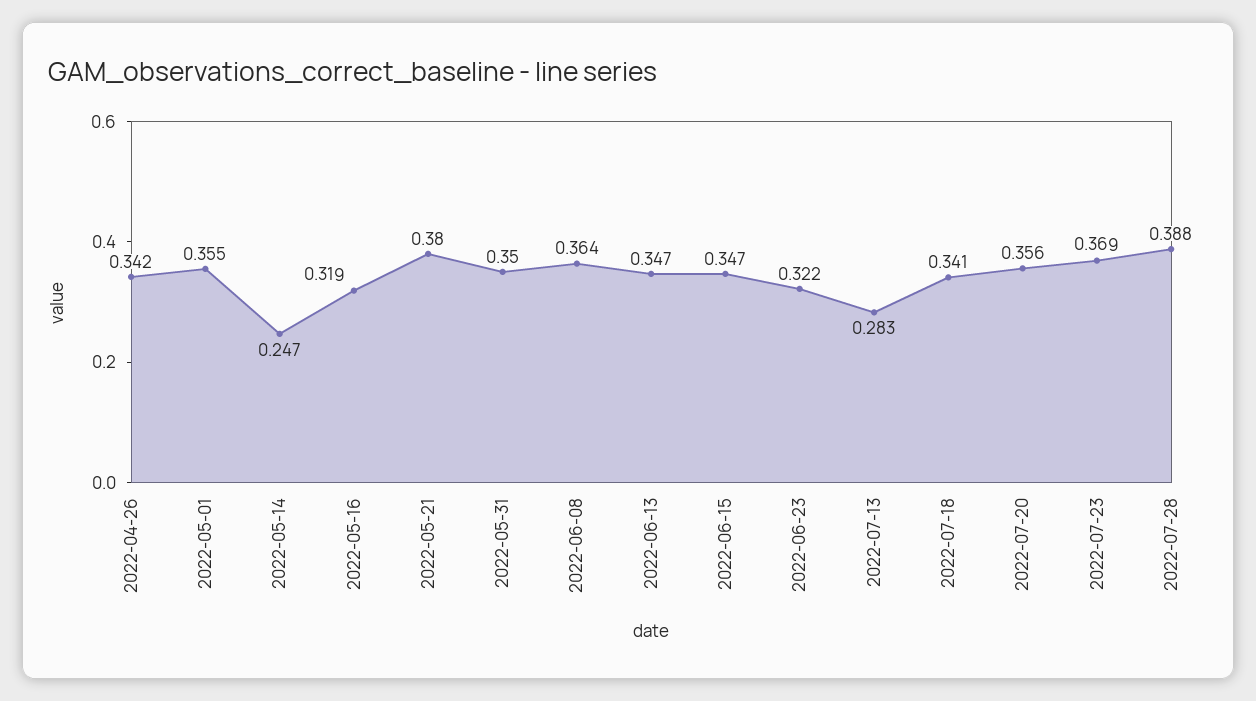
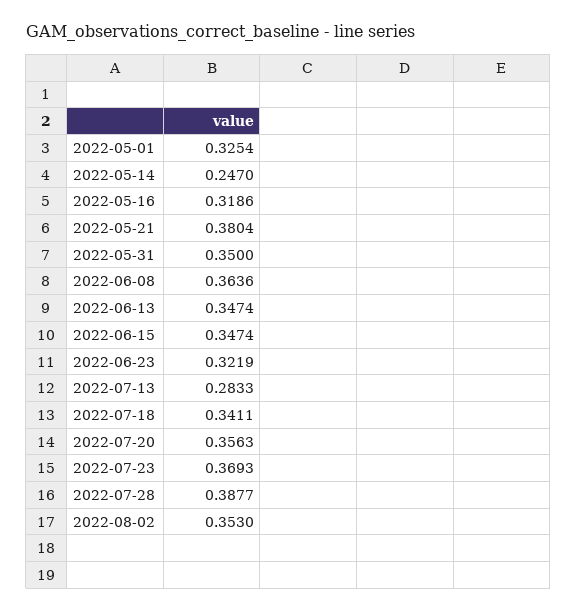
2022-04-26: 0.342 -> none
2022-05-01: 0.355 -> 0.3254
2022-08-02: none -> 0.353

